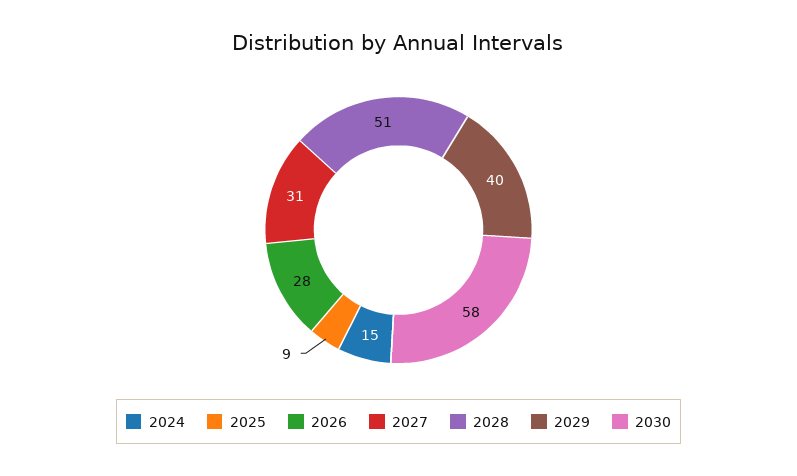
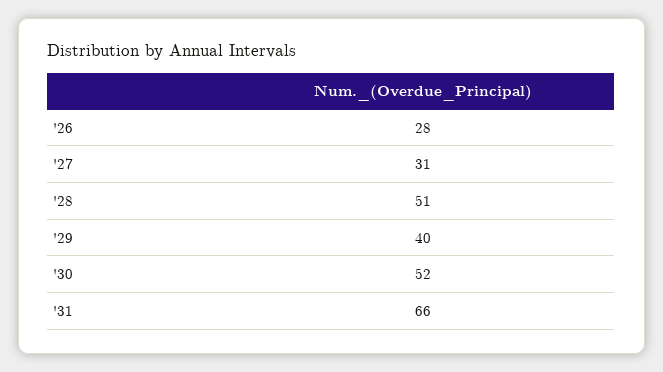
2024: 15 -> none
2025: 9 -> none
2030: 58 -> 52
'31: none -> 66

